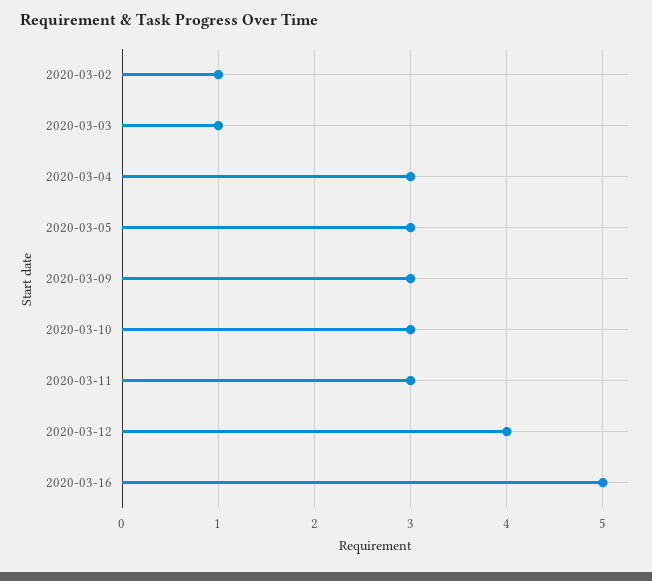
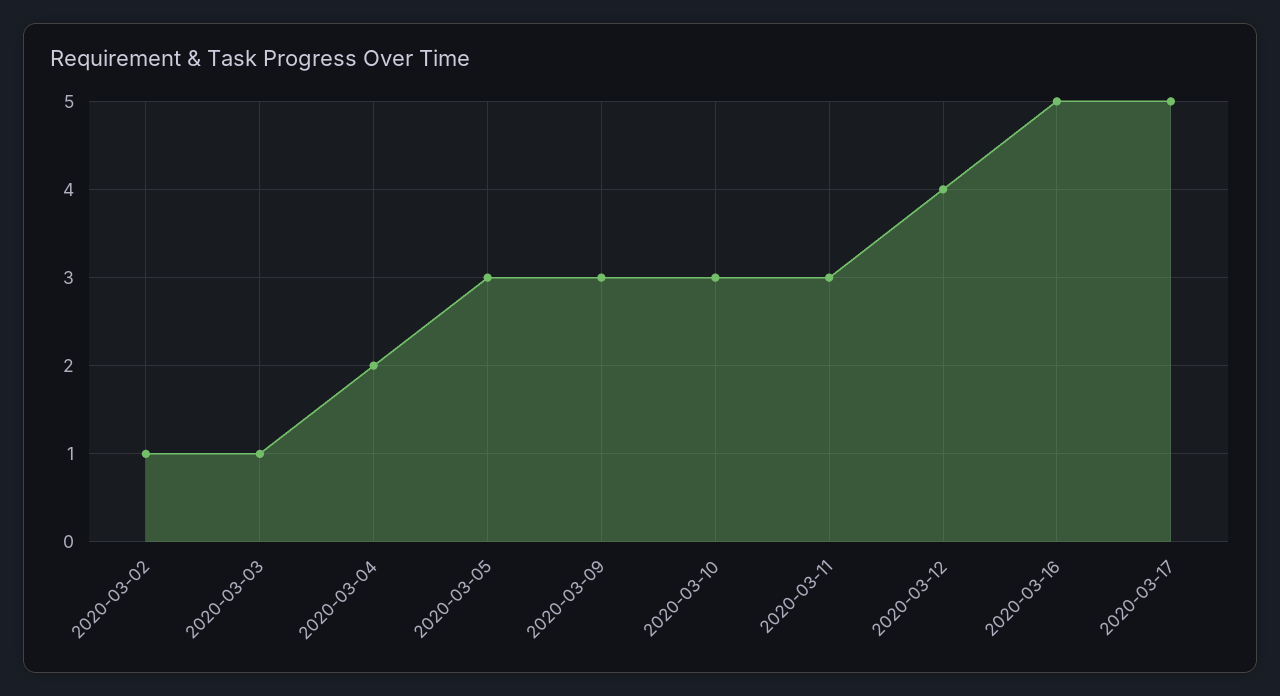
2020-03-04: 3 -> 2
2020-03-17: none -> 5

